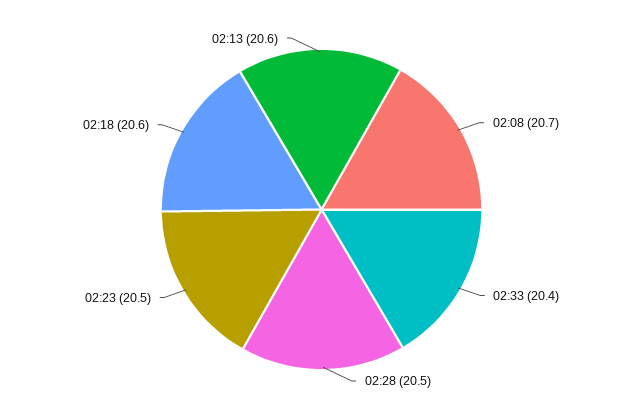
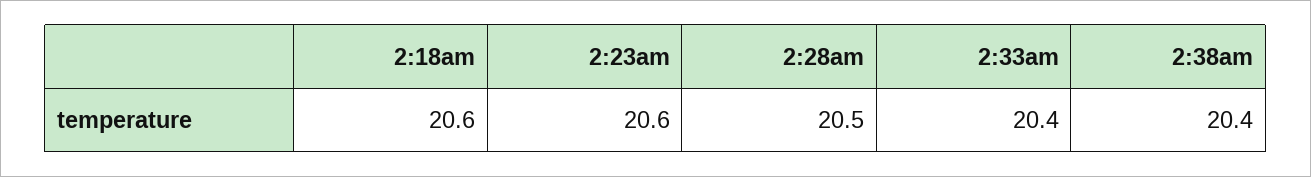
02:08: 20.7 -> none
02:23: 20.5 -> 20.6
02:13: 20.6 -> none
2:38am: none -> 20.4

